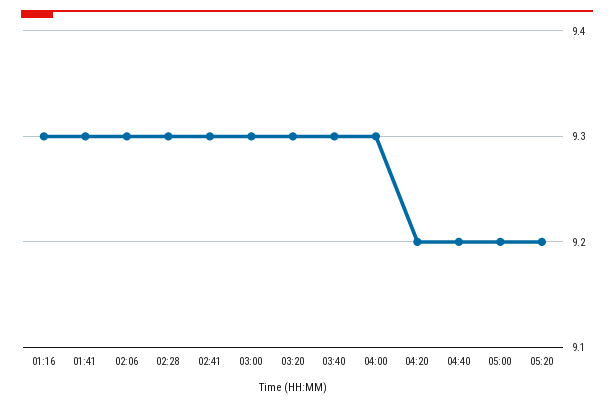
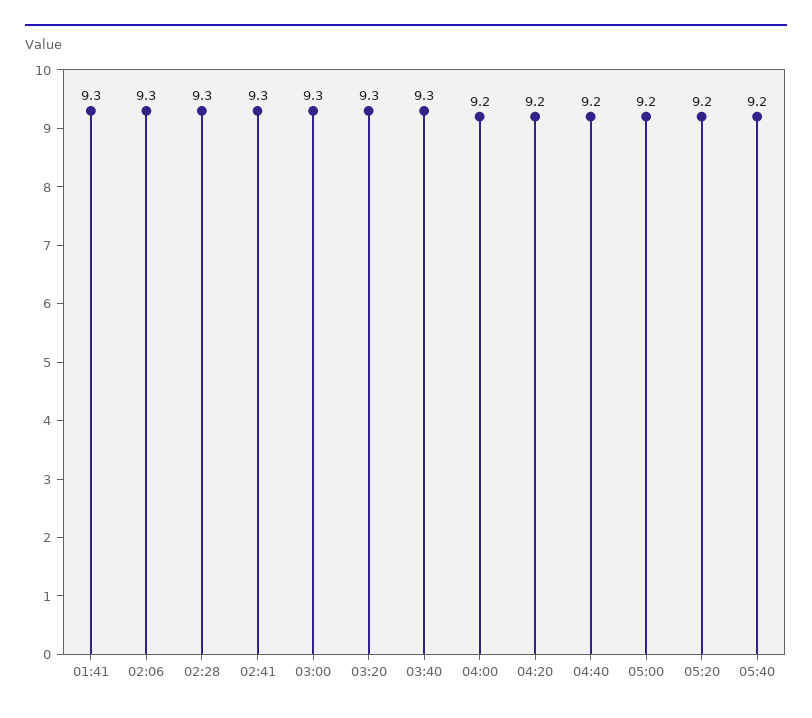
01:16: 9.3 -> none
04:00: 9.3 -> 9.2
05:40: none -> 9.2

